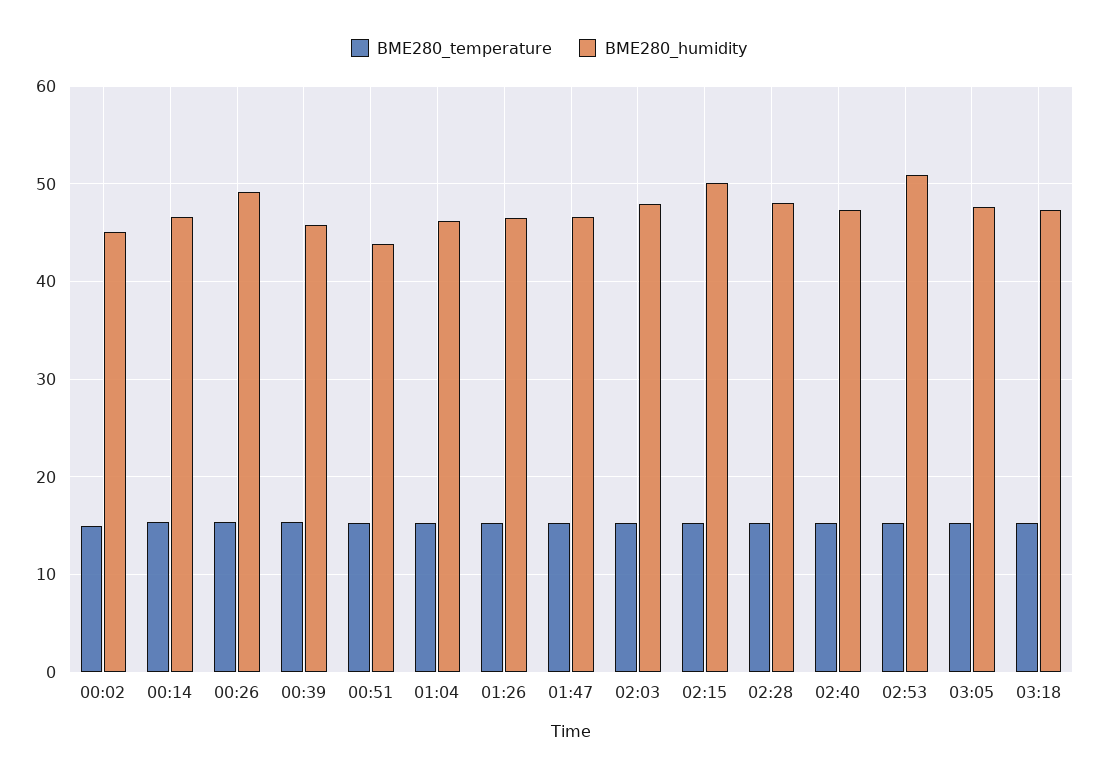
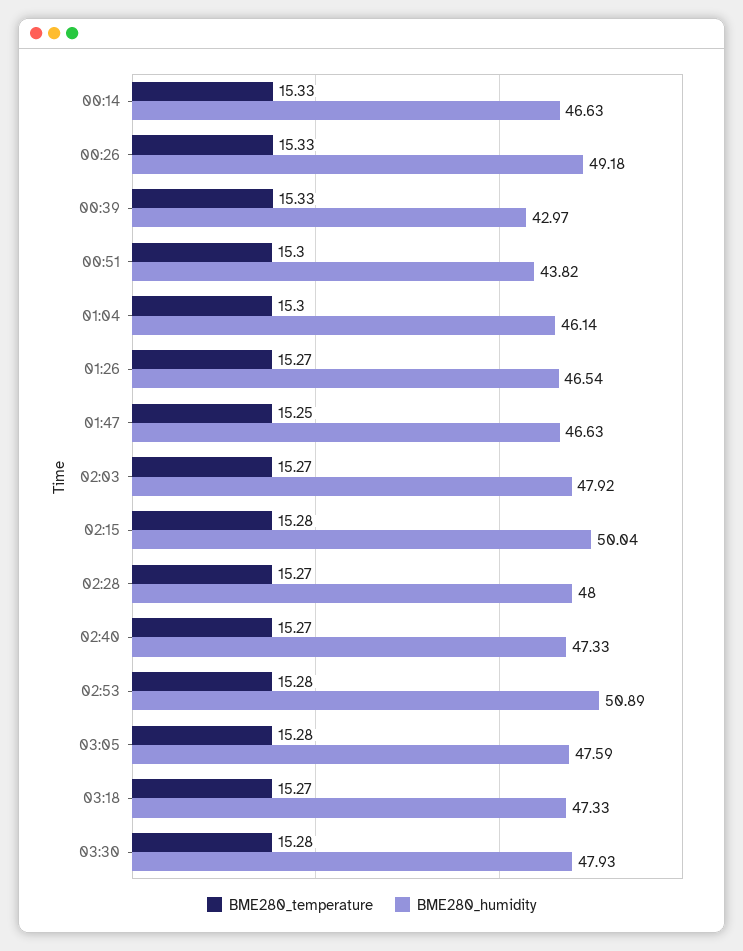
BME280_temperature, 00:02: 15 -> none
BME280_humidity, 00:02: 45 -> none
BME280_humidity, 00:39: 46 -> 42.97
BME280_temperature, 03:30: none -> 15.28
BME280_humidity, 03:30: none -> 47.93

